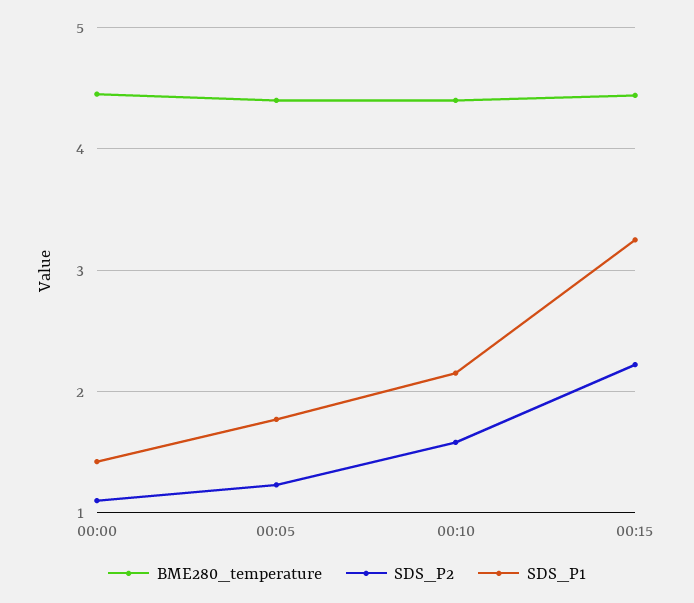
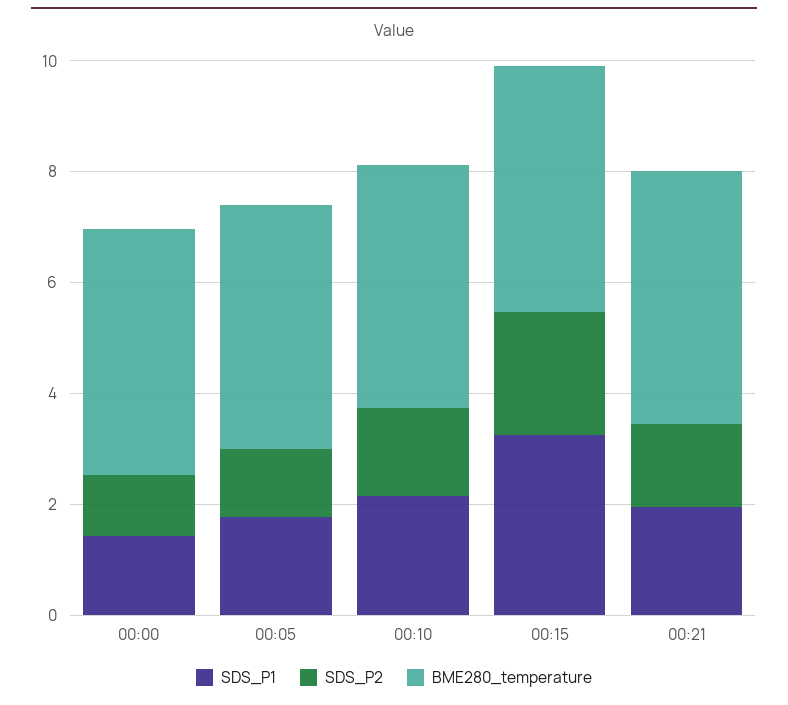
SDS_P1, 00:21: none -> 2
SDS_P2, 00:21: none -> 1.5
BME280_temperature, 00:21: none -> 4.5

